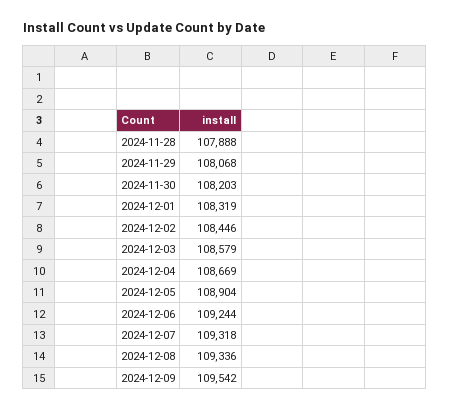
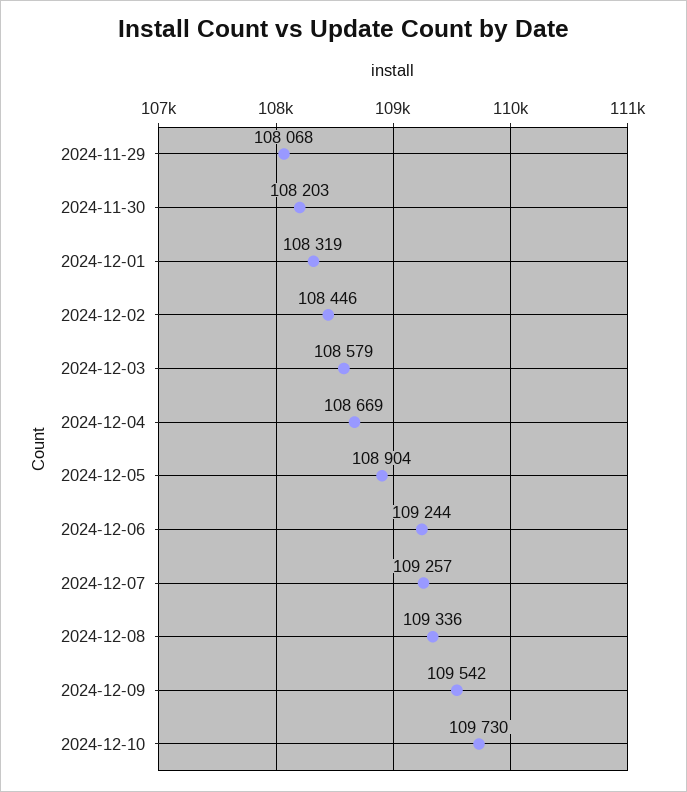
2024-11-28: 107888 -> none
2024-12-07: 109318 -> 109257
2024-12-10: none -> 109730

